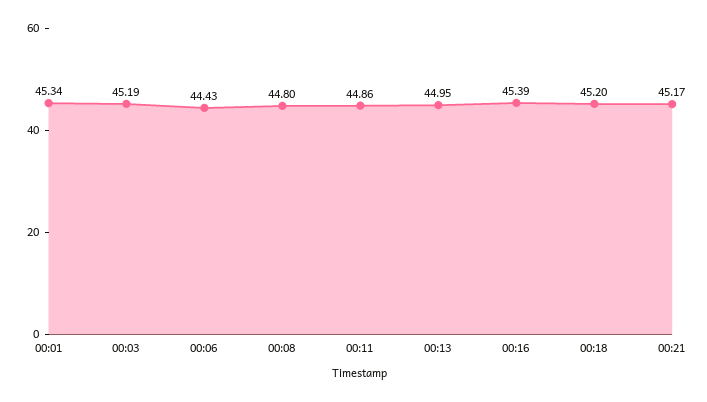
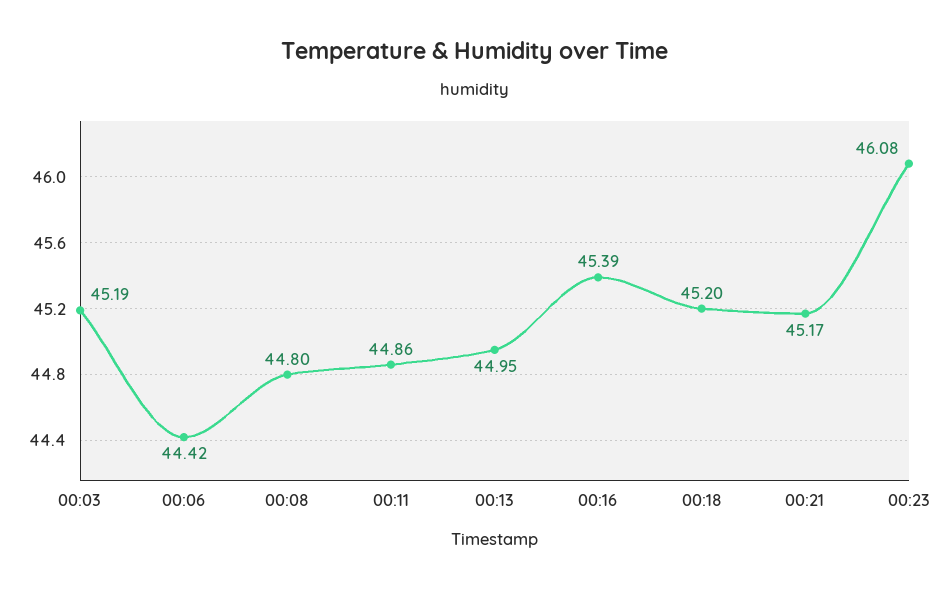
00:01: 45.34 -> none
00:06: 44.43 -> 44.42
00:23: none -> 46.08

